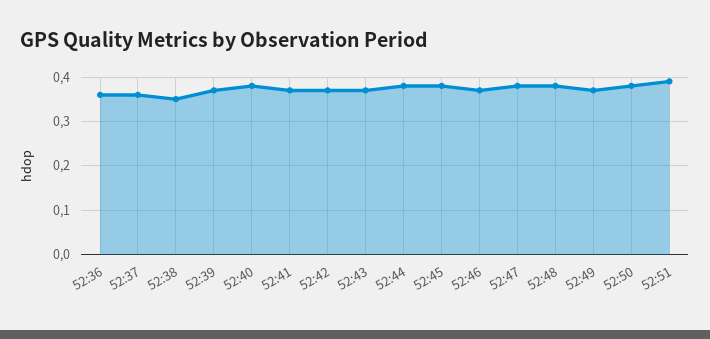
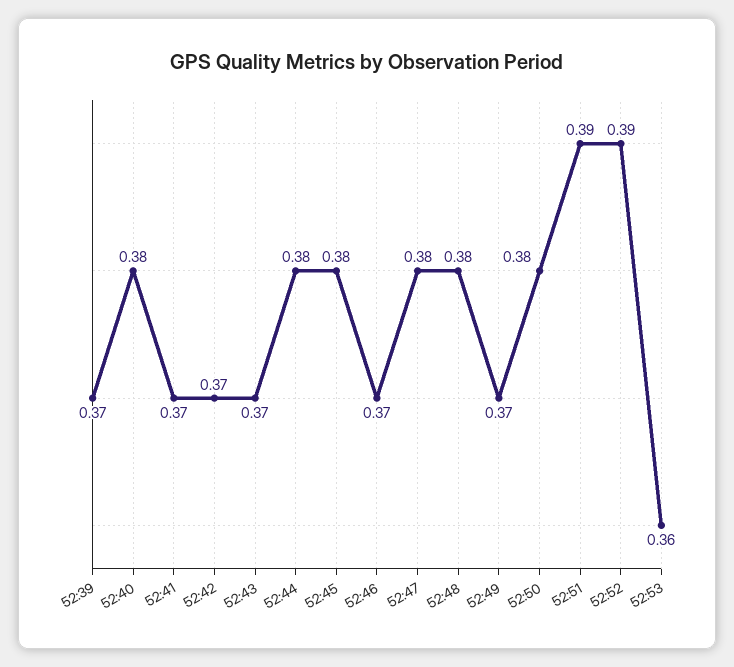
52:36: 0.35 -> none
52:37: 0.35 -> none
52:38: 0.35 -> none
52:52: none -> 0.39
52:53: none -> 0.36

